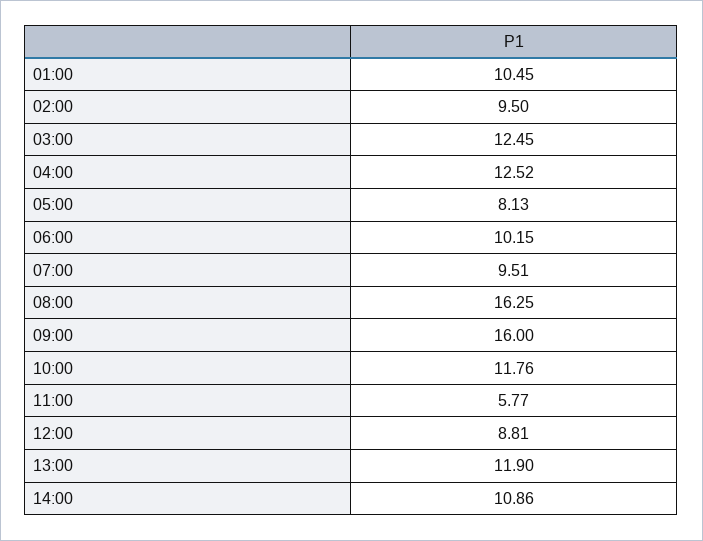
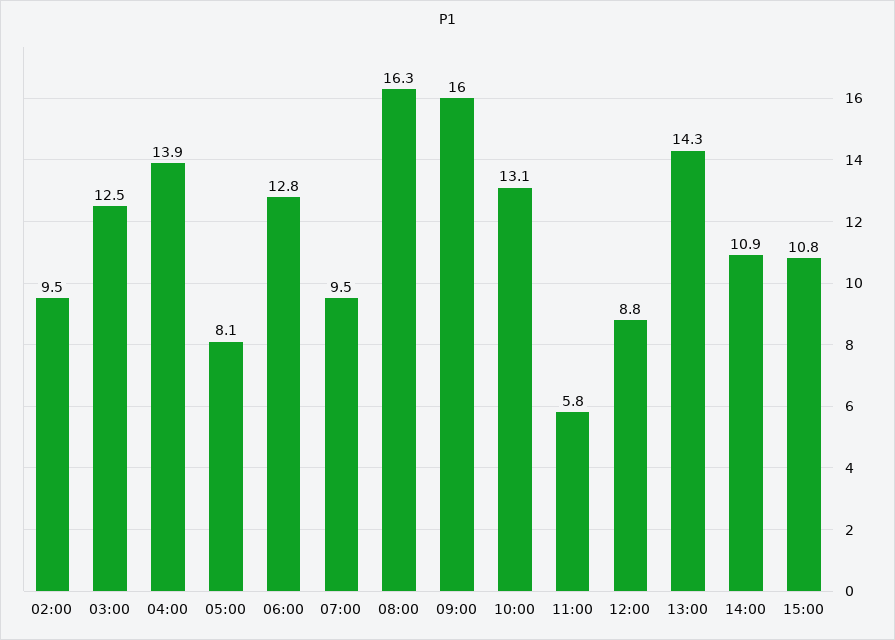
01:00: 10.45 -> none
04:00: 12.52 -> 13.9
06:00: 10.15 -> 12.8
10:00: 11.76 -> 13.1
13:00: 11.9 -> 14.3
15:00: none -> 10.8

